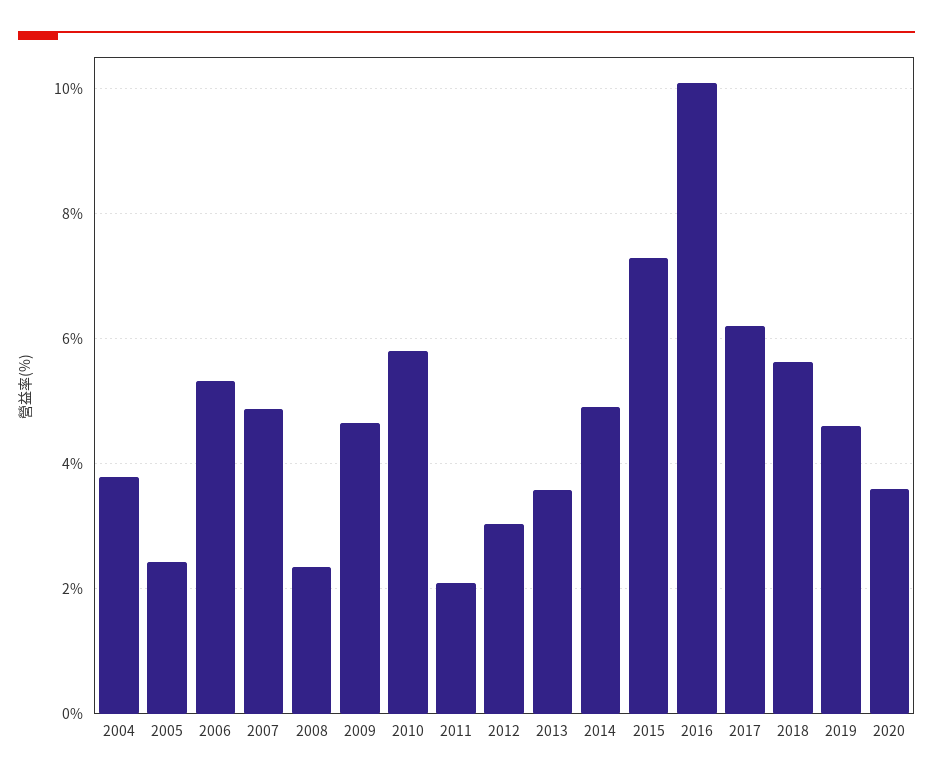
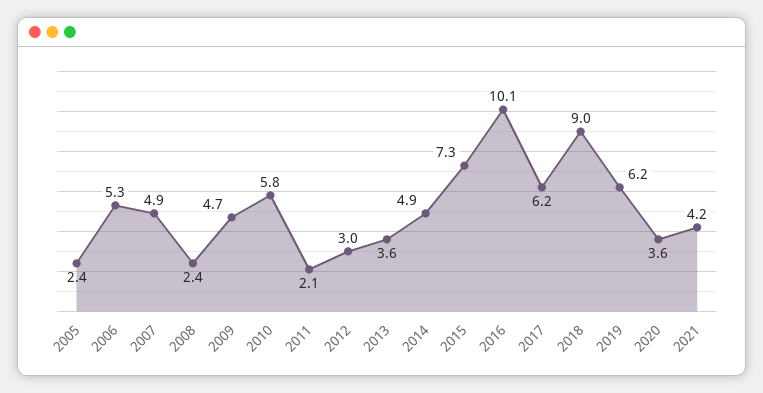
2004: 3.8 -> none
2018: 5.6 -> 9
2019: 4.6 -> 6.2
2021: none -> 4.2

